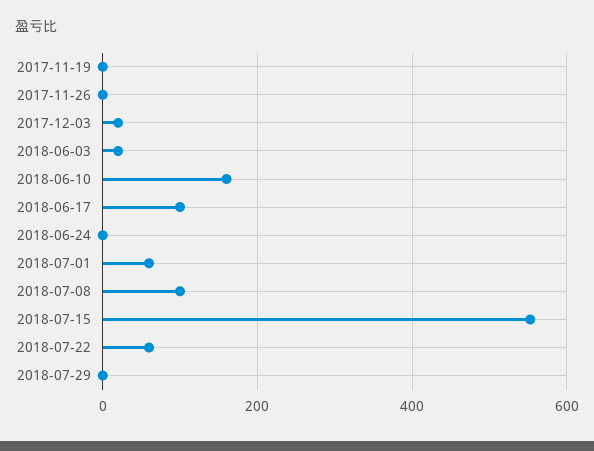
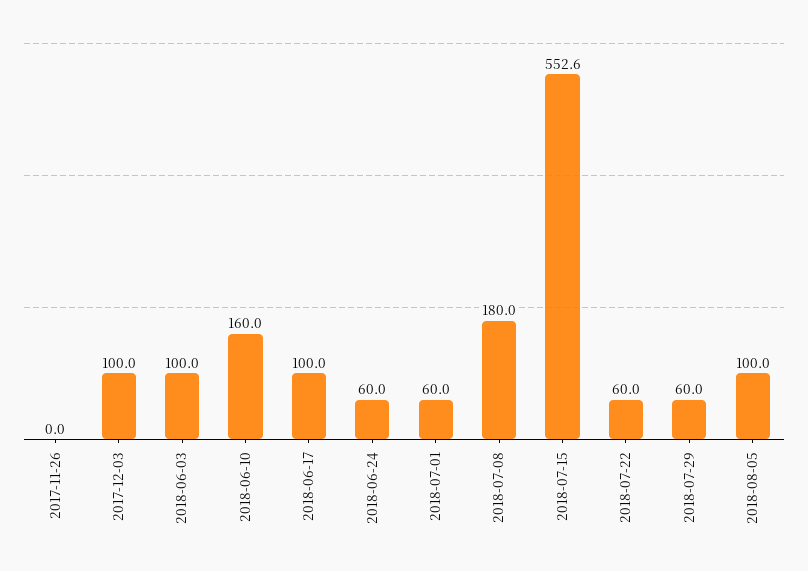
2017-11-19: 0 -> none
2017-12-03: 20 -> 100
2018-06-03: 20 -> 100
2018-06-24: 0 -> 60
2018-07-08: 100 -> 180
2018-07-29: 0 -> 60
2018-08-05: none -> 100

